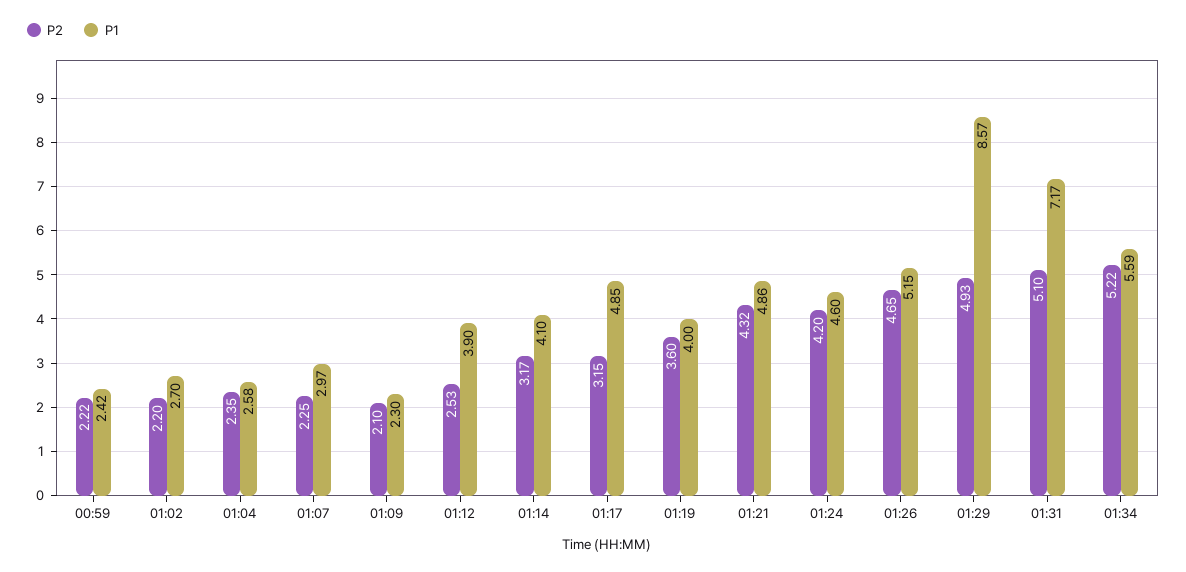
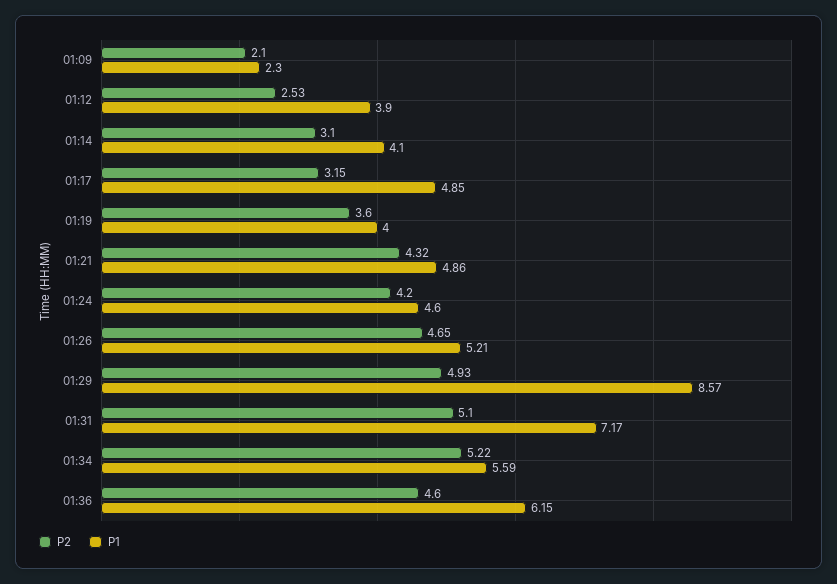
P2, 00:59: 2.22 -> none
P1, 00:59: 2.42 -> none
P2, 01:02: 2.2 -> none
P1, 01:02: 2.7 -> none
P2, 01:04: 2.35 -> none
P1, 01:04: 2.58 -> none
P2, 01:07: 2.25 -> none
P1, 01:07: 2.97 -> none
P2, 01:14: 3.17 -> 3.1
P1, 01:26: 5.15 -> 5.21
P2, 01:36: none -> 4.6
P1, 01:36: none -> 6.15

